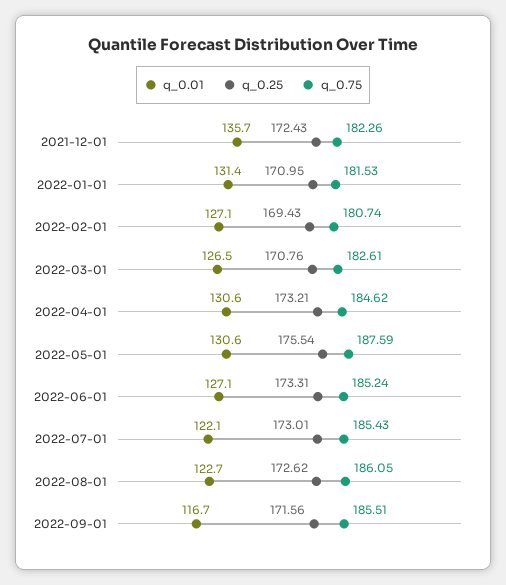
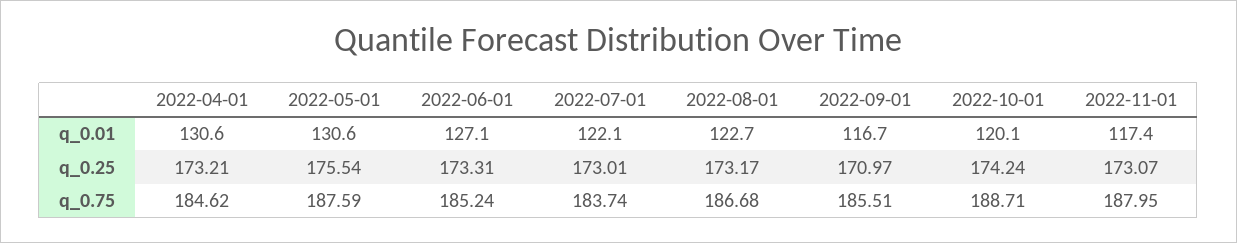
q_0.01, 2021-12-01: 135.7 -> none
q_0.25, 2021-12-01: 172.43 -> none
q_0.75, 2021-12-01: 182.26 -> none
q_0.01, 2022-01-01: 131.4 -> none
q_0.25, 2022-01-01: 170.95 -> none
q_0.75, 2022-01-01: 181.53 -> none
q_0.01, 2022-02-01: 127.1 -> none
q_0.25, 2022-02-01: 169.43 -> none
q_0.75, 2022-02-01: 180.74 -> none
q_0.01, 2022-03-01: 126.5 -> none
q_0.25, 2022-03-01: 170.76 -> none
q_0.75, 2022-03-01: 182.61 -> none
q_0.75, 2022-07-01: 185.43 -> 183.74
q_0.25, 2022-08-01: 172.62 -> 173.17
q_0.75, 2022-08-01: 186.05 -> 186.68
q_0.25, 2022-09-01: 171.56 -> 170.97
q_0.01, 2022-10-01: none -> 120.1
q_0.01, 2022-11-01: none -> 117.4
q_0.25, 2022-10-01: none -> 174.24
q_0.25, 2022-11-01: none -> 173.07
q_0.75, 2022-10-01: none -> 188.71
q_0.75, 2022-11-01: none -> 187.95

